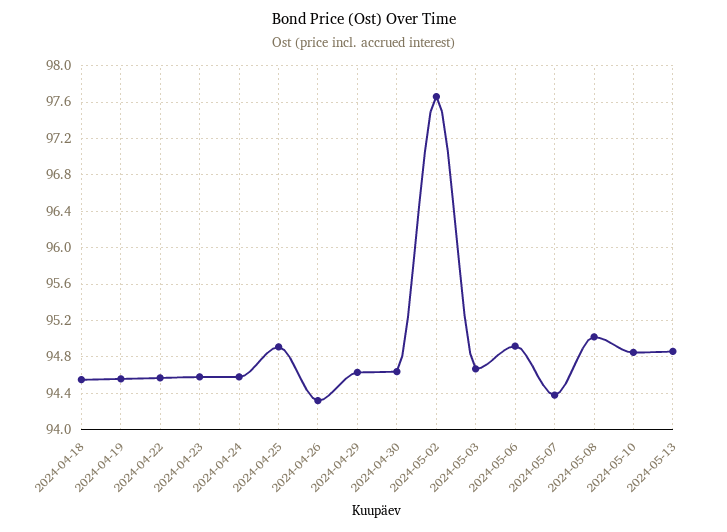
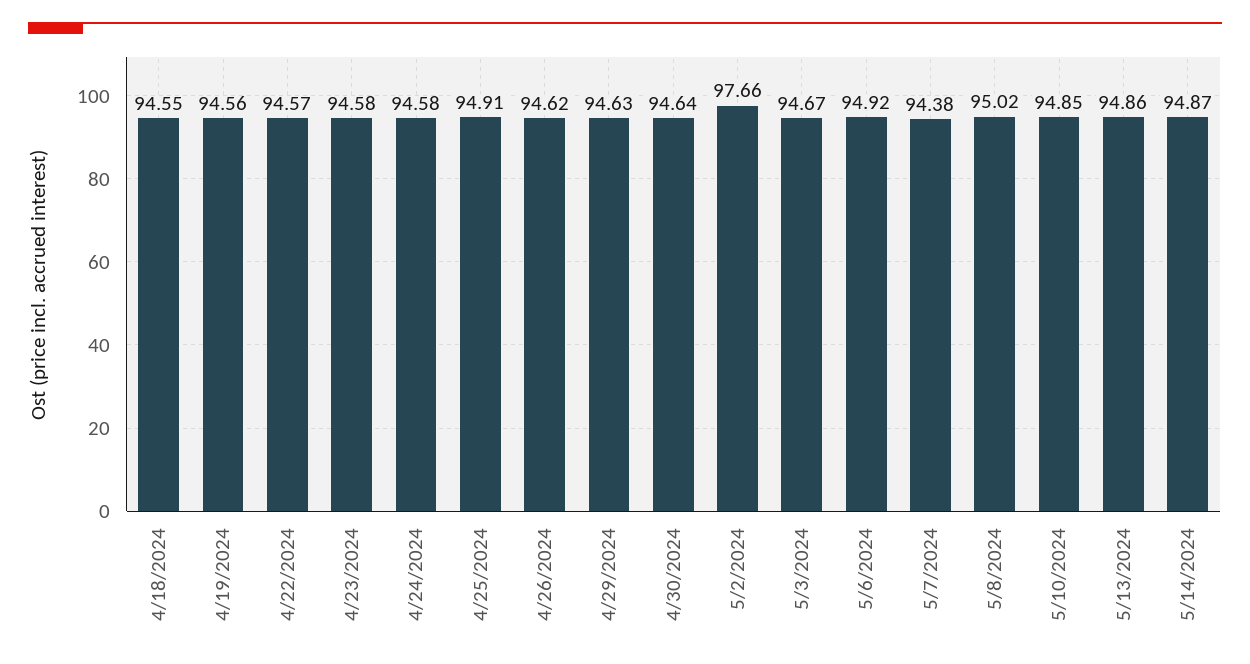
2024-04-26: 94.3 -> 94.62
5/14/2024: none -> 94.87

